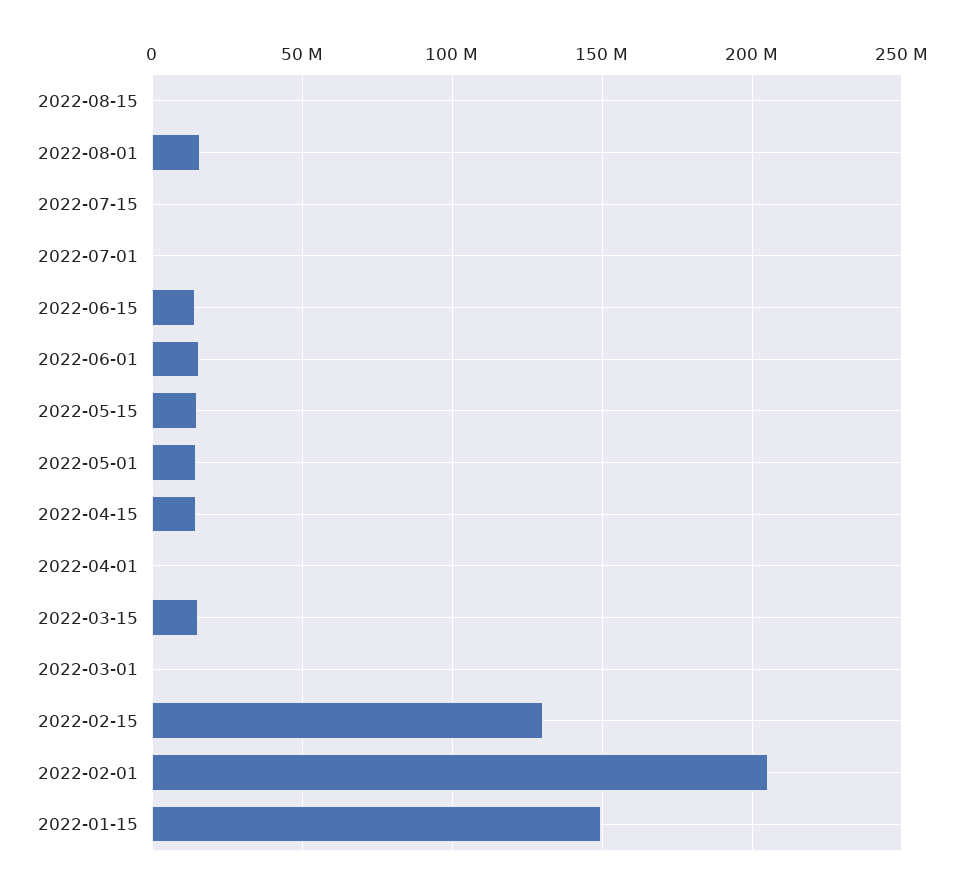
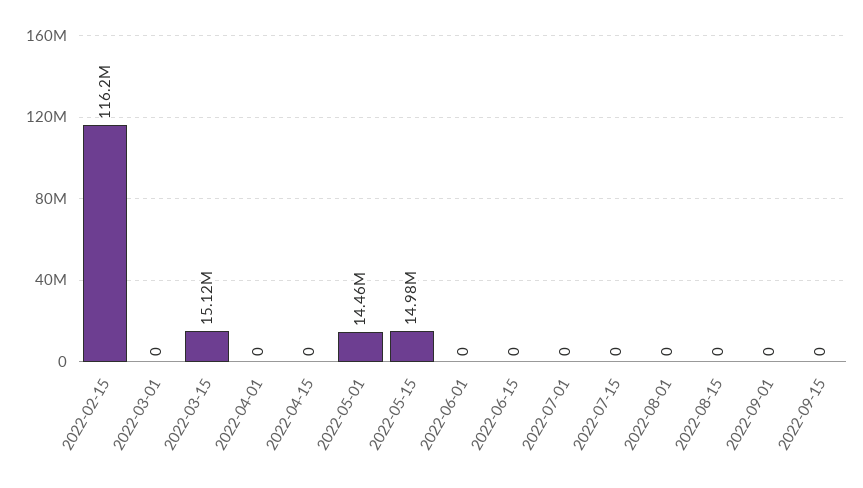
2022-08-01: 15000000 -> 0
2022-06-15: 15000000 -> 0
2022-06-01: 15000000 -> 0
2022-04-15: 15000000 -> 0
2022-02-15: 130000000 -> 116200000
2022-02-01: 205000000 -> none
2022-01-15: 150000000 -> none
2022-09-01: none -> 0
2022-09-15: none -> 0

